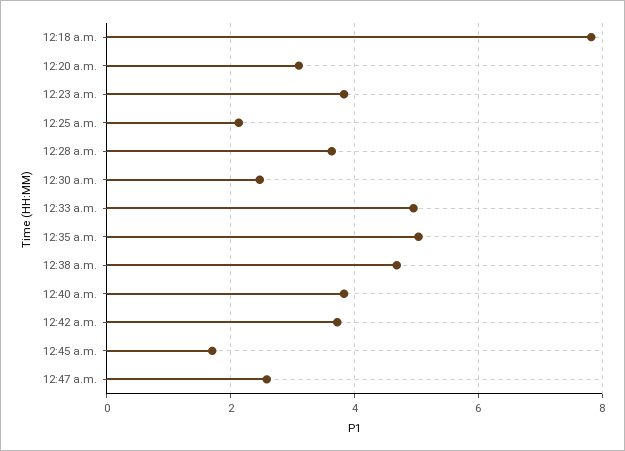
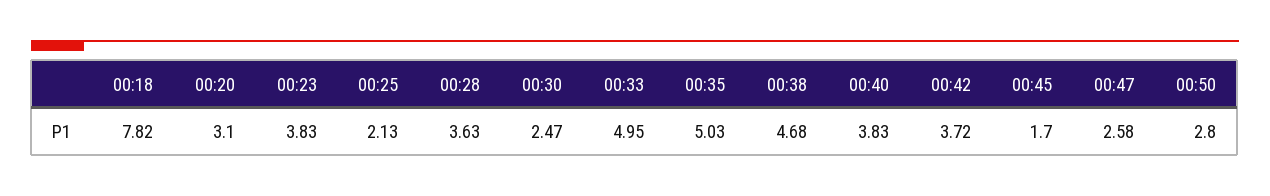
00:50: none -> 2.8

